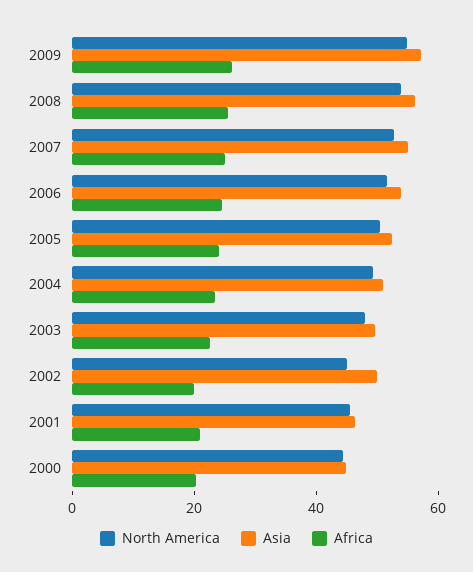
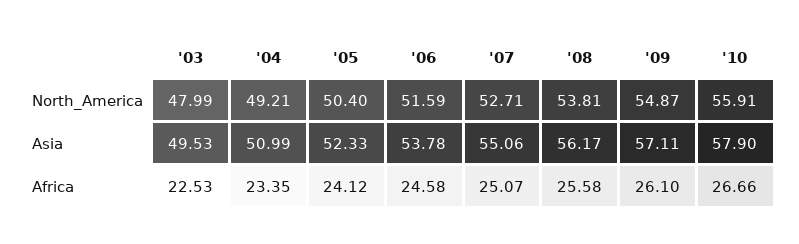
North America, 2002: 45 -> none
Asia, 2002: 50 -> none
Africa, 2002: 20 -> none
North America, 2001: 45 -> none
Asia, 2001: 45 -> none
Africa, 2001: 20 -> none
North America, 2000: 45 -> none
Asia, 2000: 45 -> none
Africa, 2000: 20 -> none
North America, '10: none -> 55.91
Asia, '10: none -> 57.9
Africa, '10: none -> 26.66

